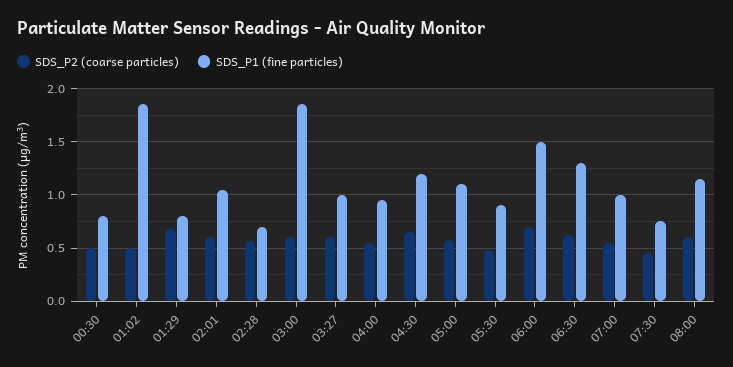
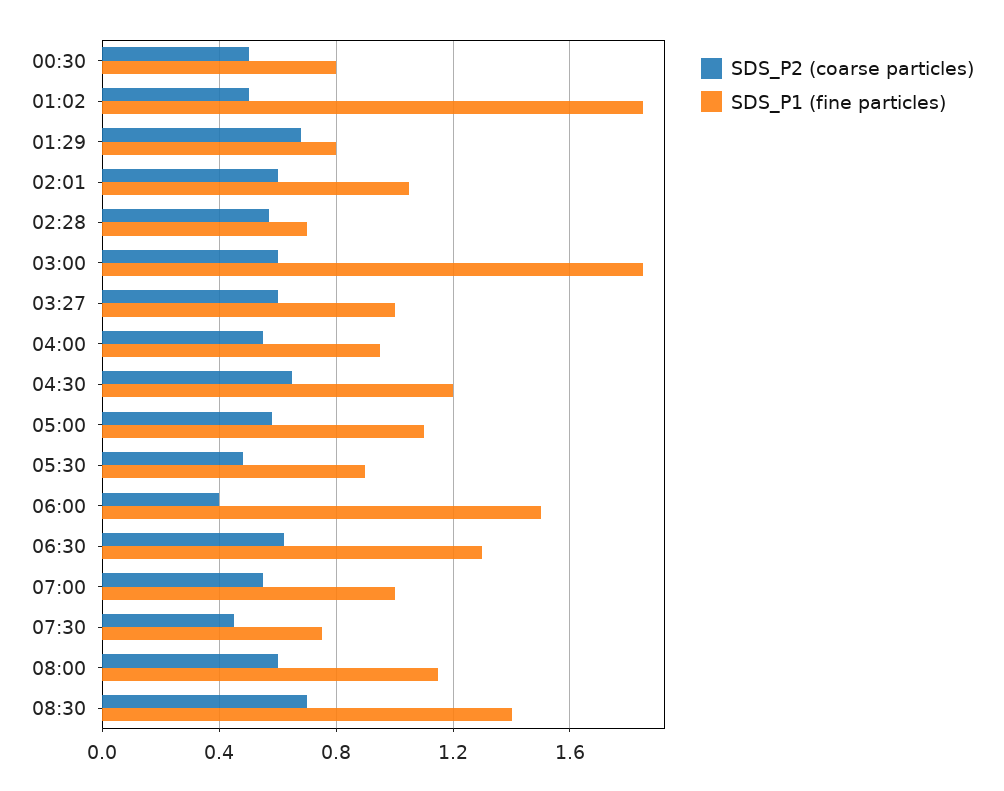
SDS_P2 (coarse particles), 06:00: 0.7 -> 0.4
SDS_P2 (coarse particles), 08:30: none -> 0.7
SDS_P1 (fine particles), 08:30: none -> 1.4

